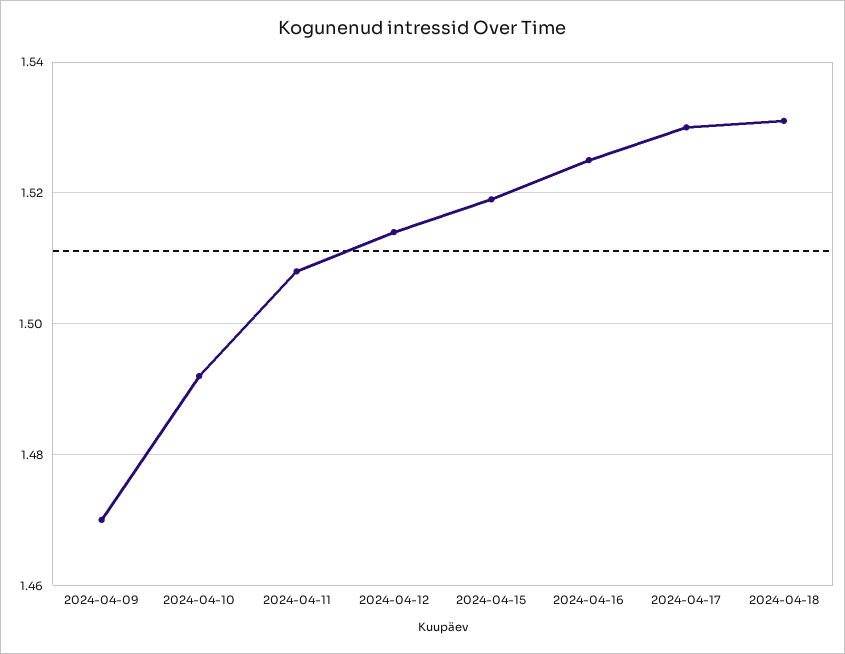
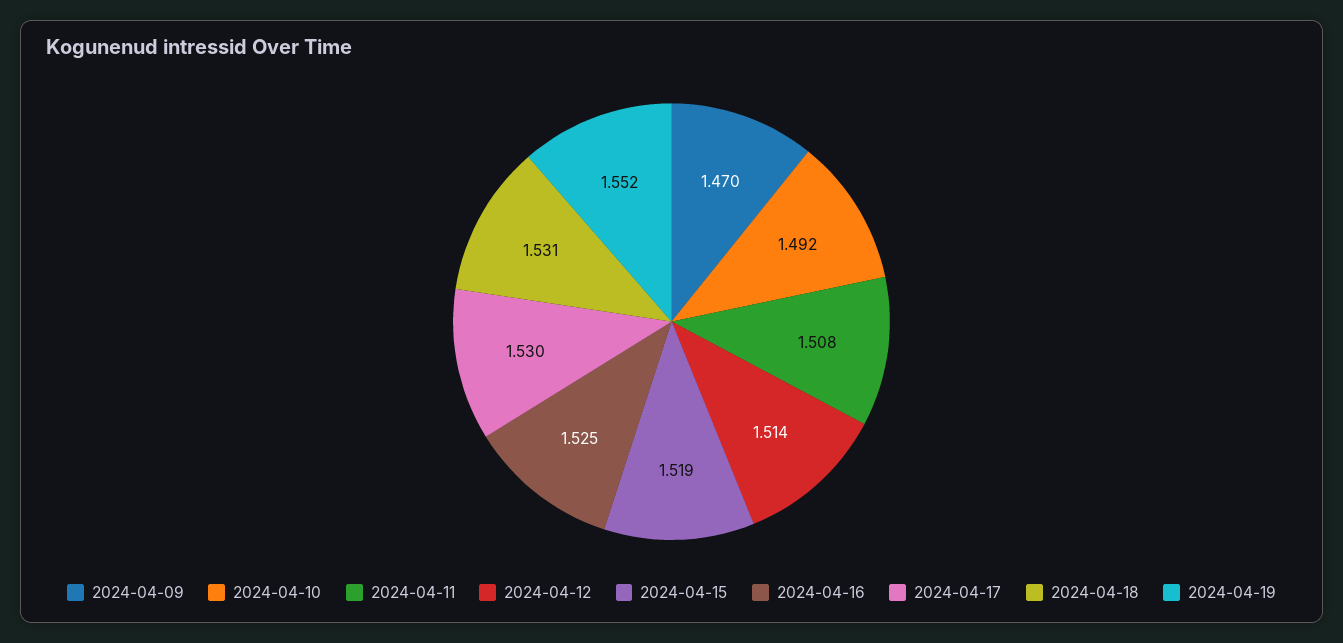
2024-04-19: none -> 1.552

